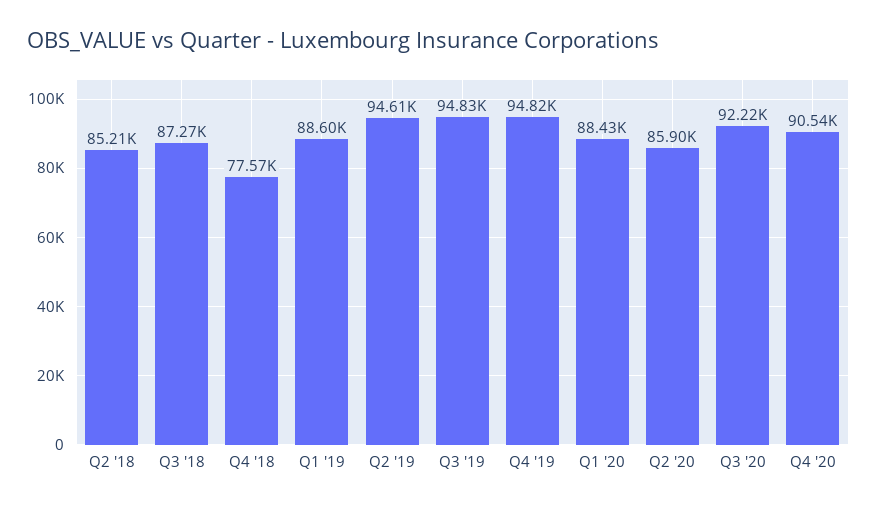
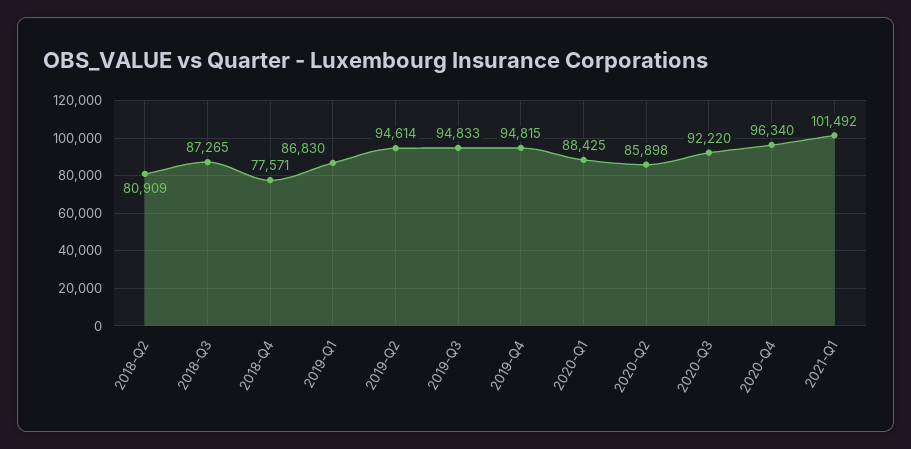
Q2 '18: 85210 -> 80909
Q1 '19: 88600 -> 86830
Q4 '20: 90540 -> 96340
2021-Q1: none -> 101492

